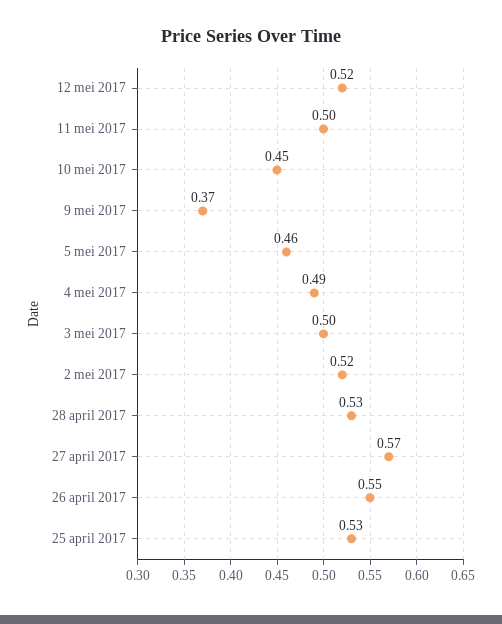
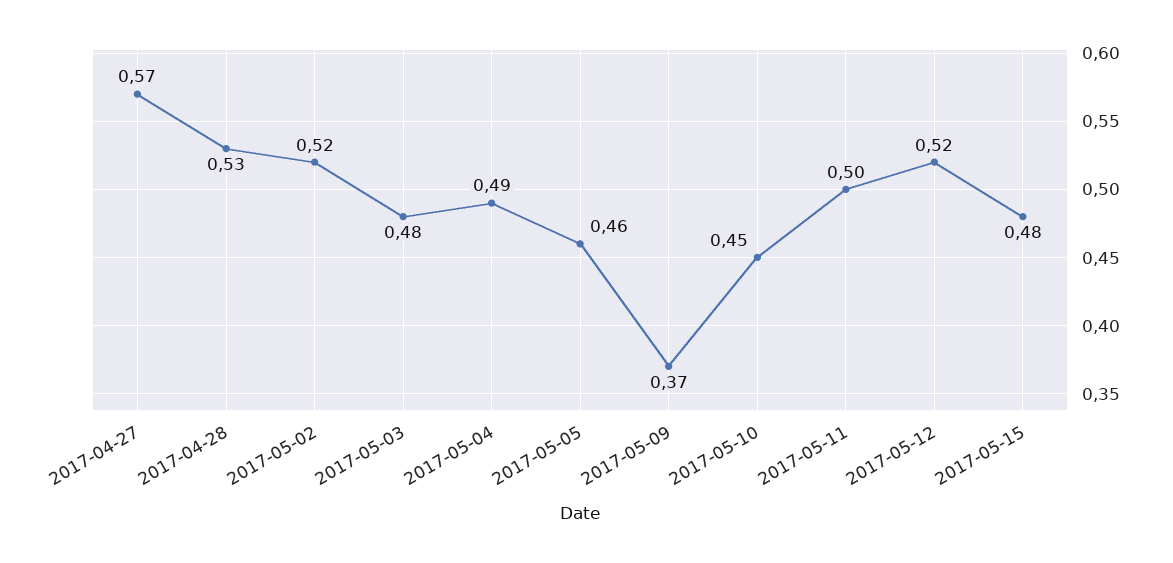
3 mei 2017: 0.5 -> 0.48
26 april 2017: 0.55 -> none
25 april 2017: 0.53 -> none
2017-05-15: none -> 0.48

